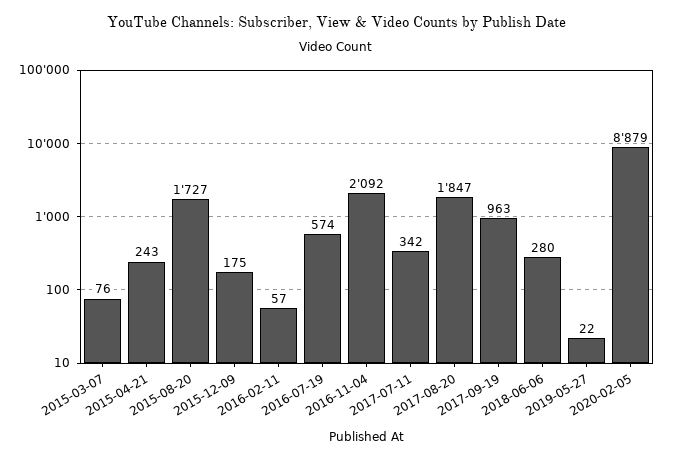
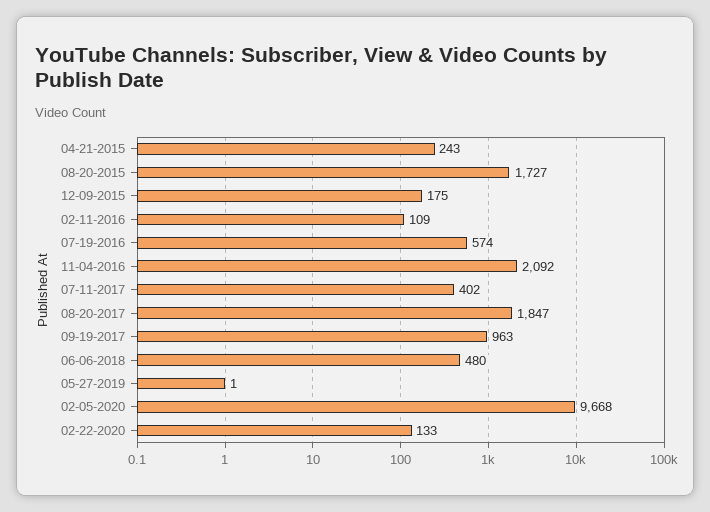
2015-03-07: 76 -> none
2016-02-11: 57 -> 109
2017-07-11: 342 -> 402
2018-06-06: 280 -> 480
2019-05-27: 22 -> 1
2020-02-05: 8879 -> 9668
02-22-2020: none -> 133

